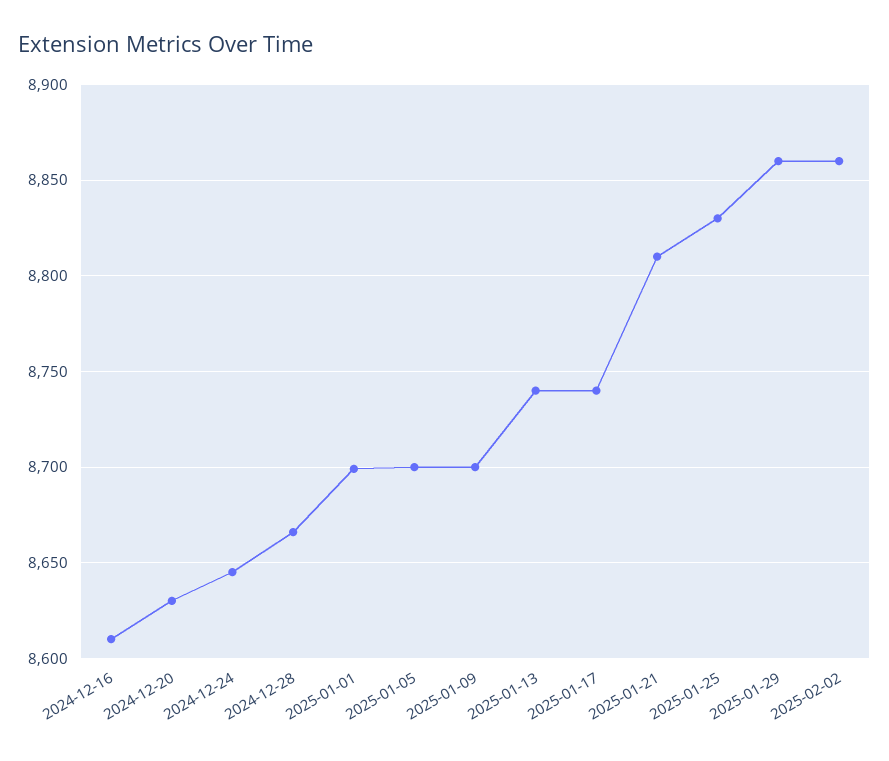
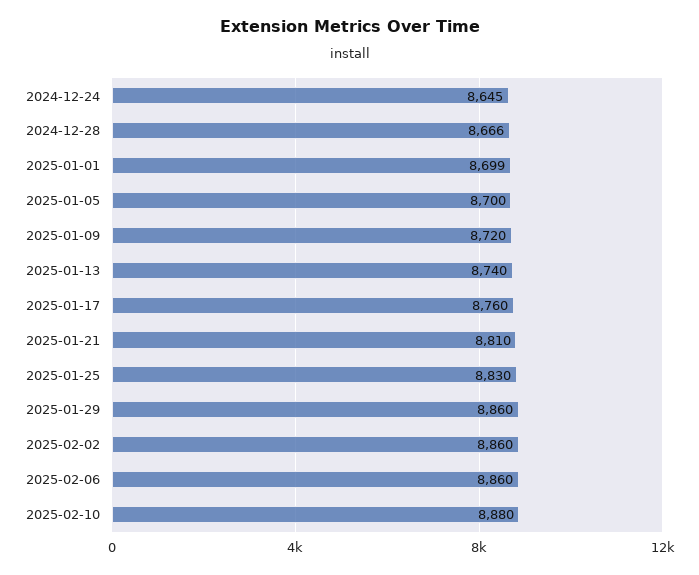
2024-12-16: 8610 -> none
2024-12-20: 8630 -> none
2025-01-09: 8700 -> 8720
2025-01-17: 8740 -> 8760
2025-02-06: none -> 8860
2025-02-10: none -> 8880

